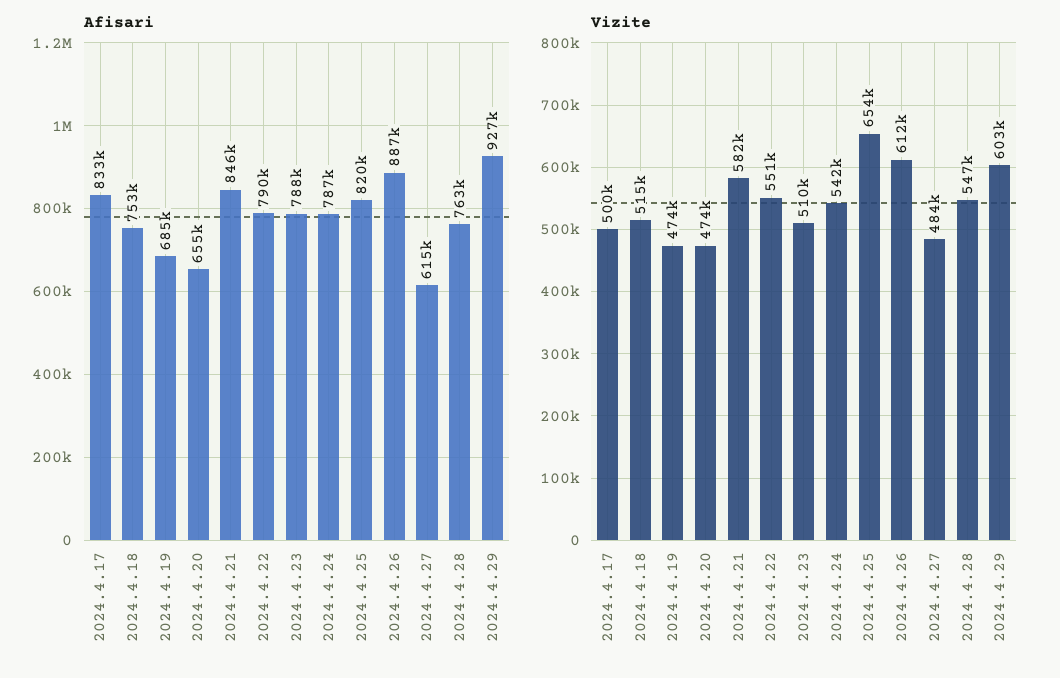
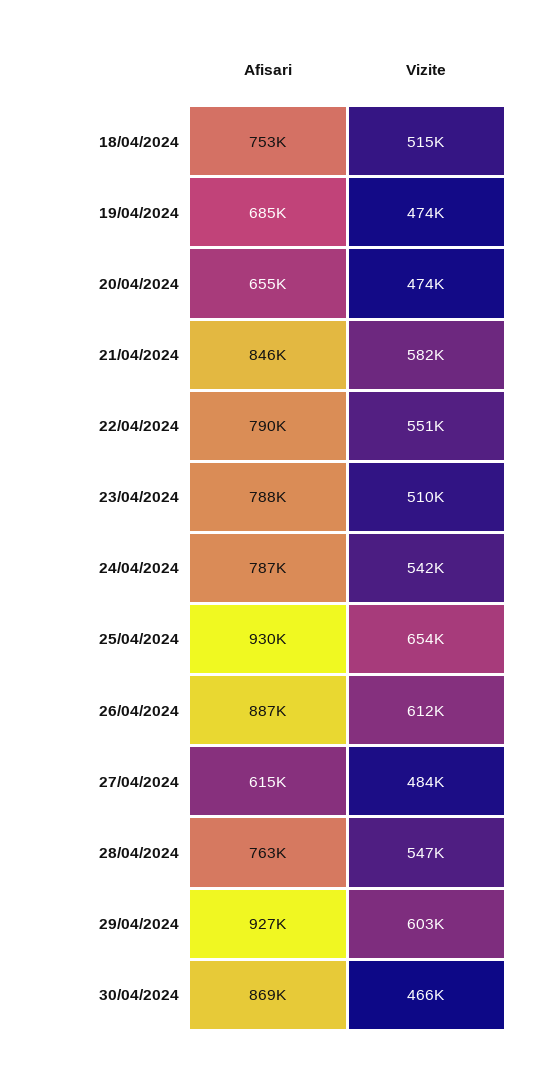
Afisari, 2024.4.17: 833000 -> none
Afisari, 2024.4.25: 820000 -> 930000
Vizite, 2024.4.17: 500000 -> none
Afisari, 30/04/2024: none -> 869000
Vizite, 30/04/2024: none -> 466000

